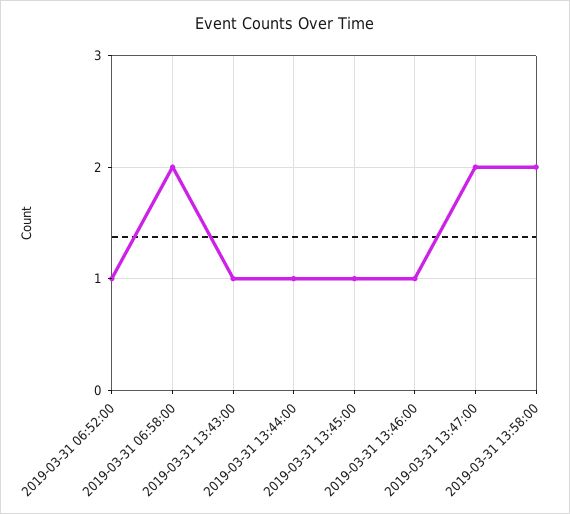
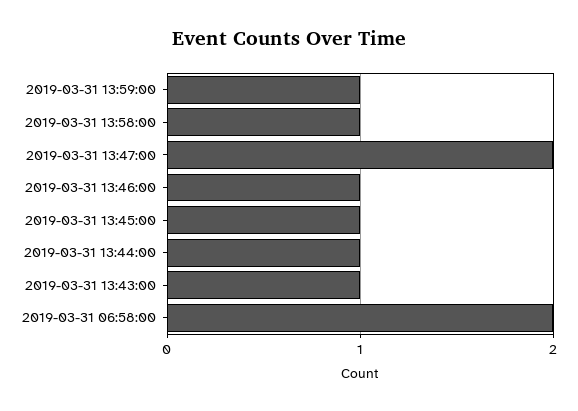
2019-03-31 06:52:00: 1 -> none
2019-03-31 13:58:00: 2 -> 1
2019-03-31 13:59:00: none -> 1

